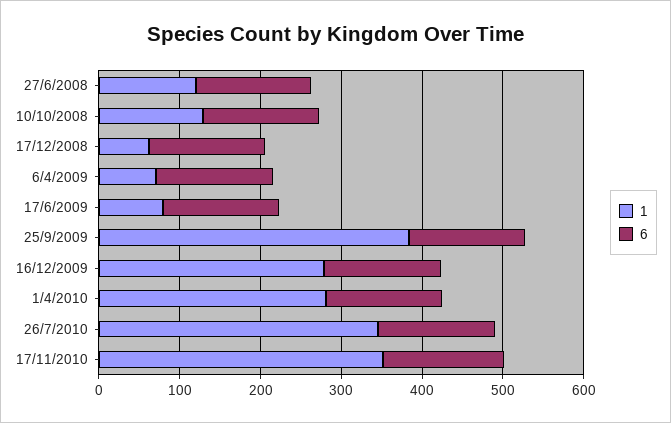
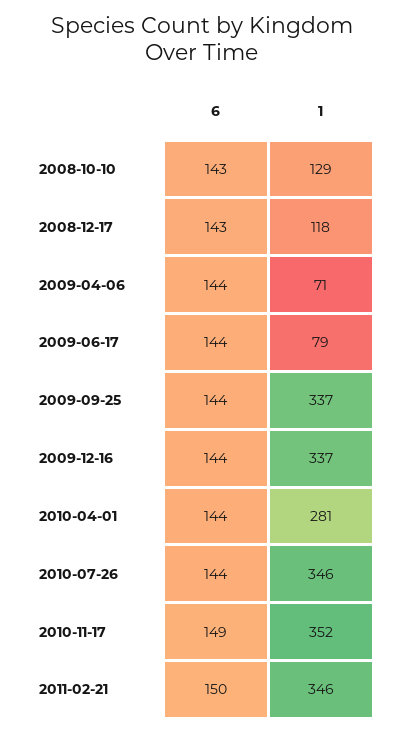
1, 27/6/2008: 120 -> none
6, 27/6/2008: 140 -> none
1, 17/12/2008: 60 -> 118
1, 25/9/2009: 380 -> 337
1, 16/12/2009: 280 -> 337
6, 2011-02-21: none -> 150
1, 2011-02-21: none -> 346

